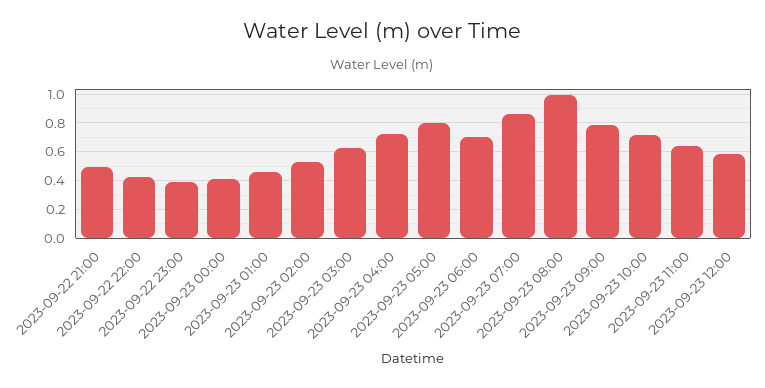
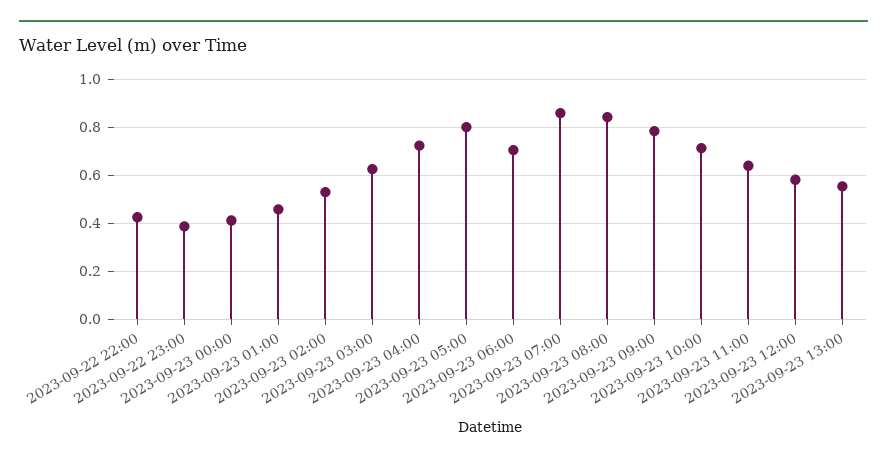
2023-09-22 21:00: 0.5 -> none
2023-09-23 08:00: 1 -> 0.85
2023-09-23 13:00: none -> 0.55

